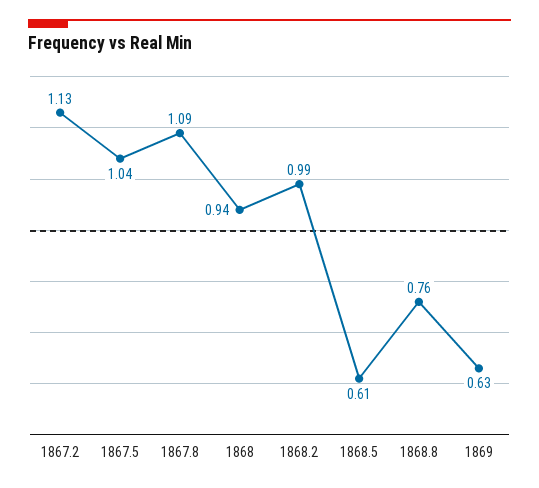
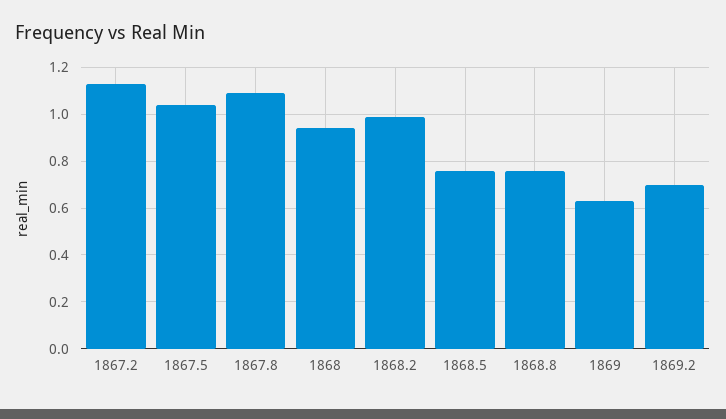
1868.5: 0.61 -> 0.75
1869.2: none -> 0.7

